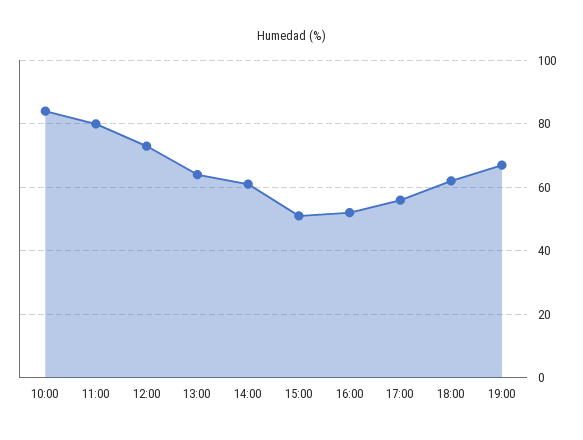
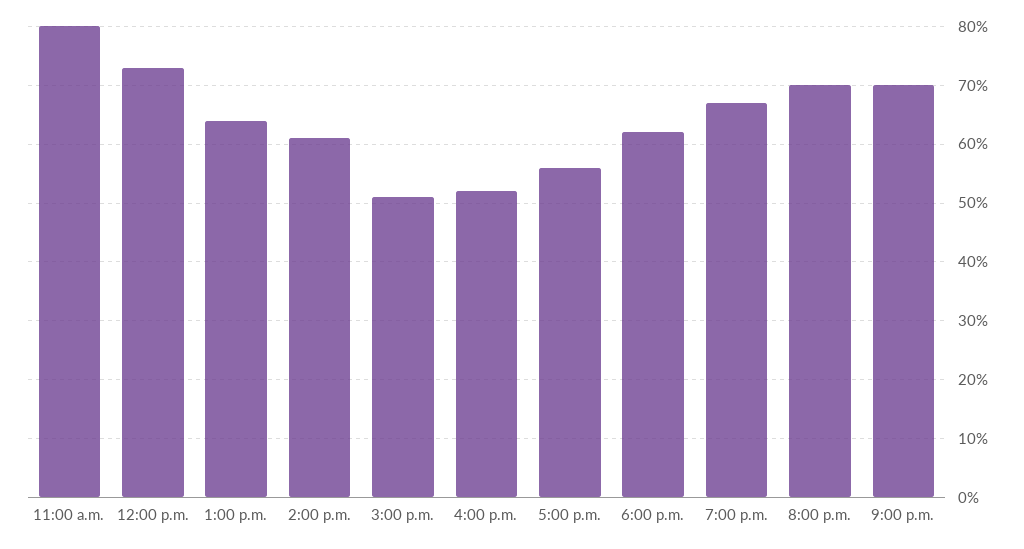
10:00: 85 -> none
8:00 p.m.: none -> 70
9:00 p.m.: none -> 70

